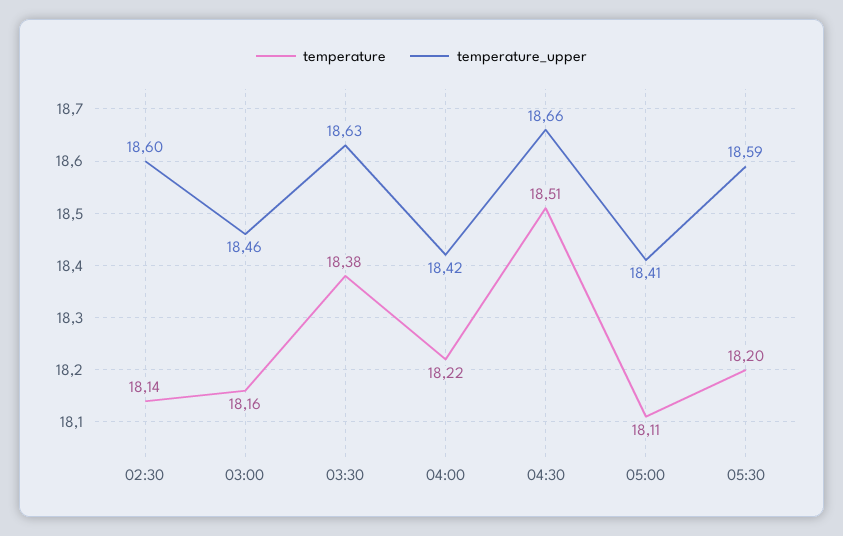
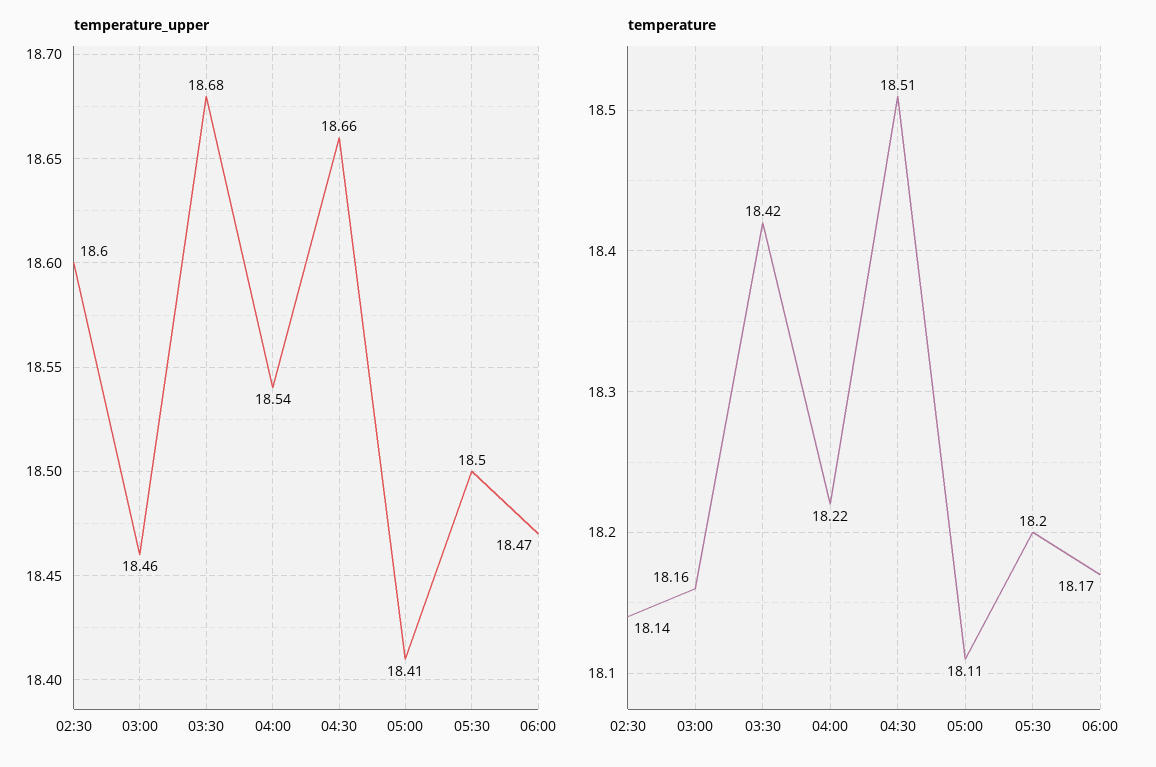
temperature, 03:30: 18.38 -> 18.42
temperature_upper, 03:30: 18.63 -> 18.68
temperature_upper, 04:00: 18.42 -> 18.54
temperature_upper, 05:30: 18.59 -> 18.5
temperature_upper, 06:00: none -> 18.47
temperature, 06:00: none -> 18.17

